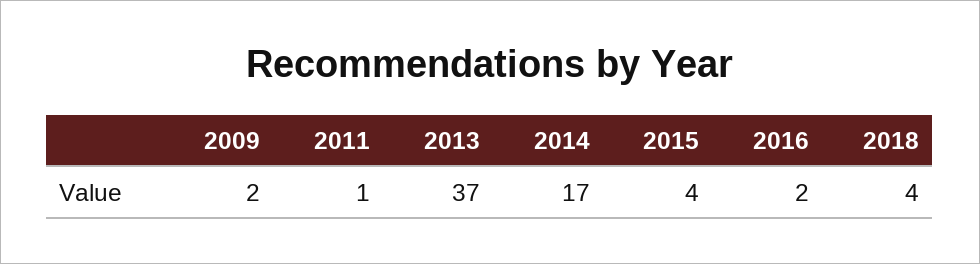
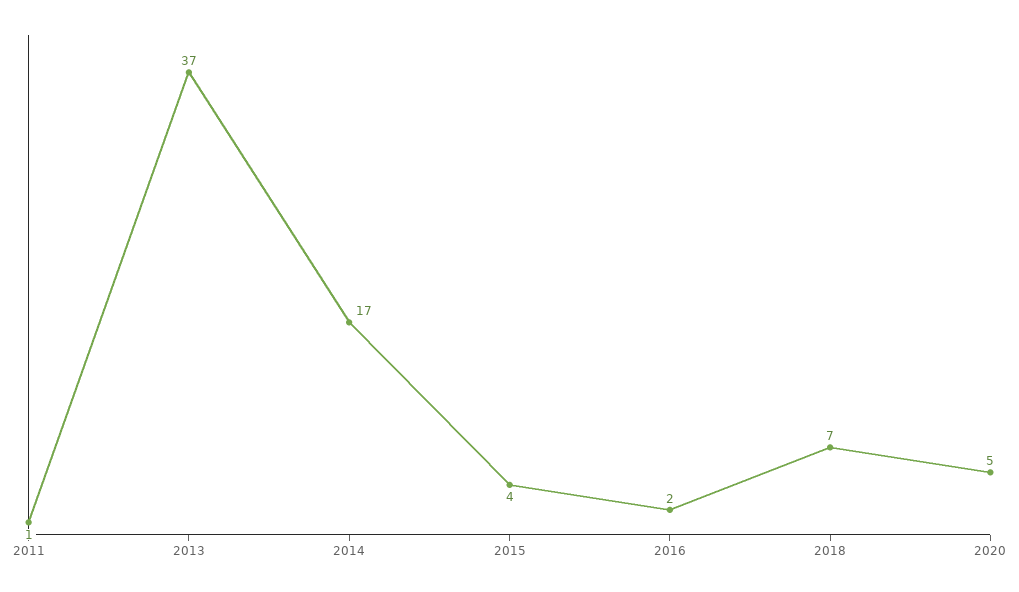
2009: 2 -> none
2018: 4 -> 7
2020: none -> 5

